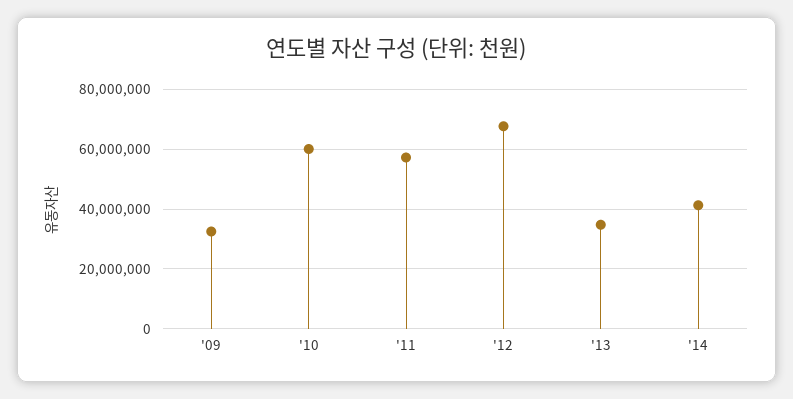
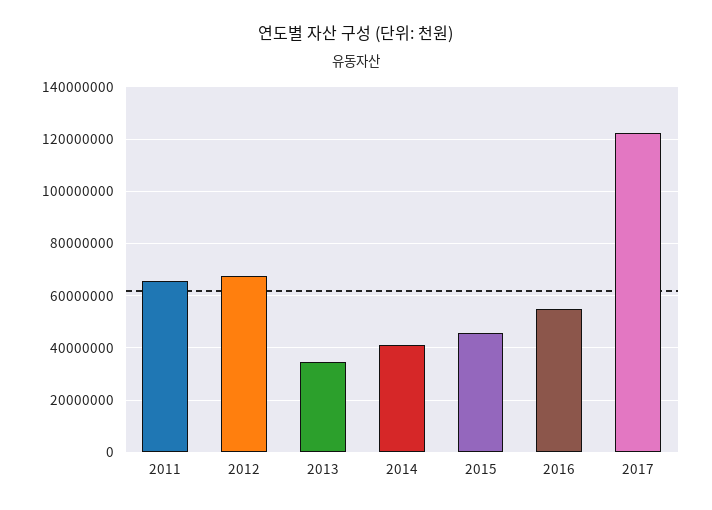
'09: 32500000 -> none
'10: 60000000 -> none
'11: 57500000 -> 65000000
2015: none -> 45000000
2016: none -> 55000000
2017: none -> 122500000

